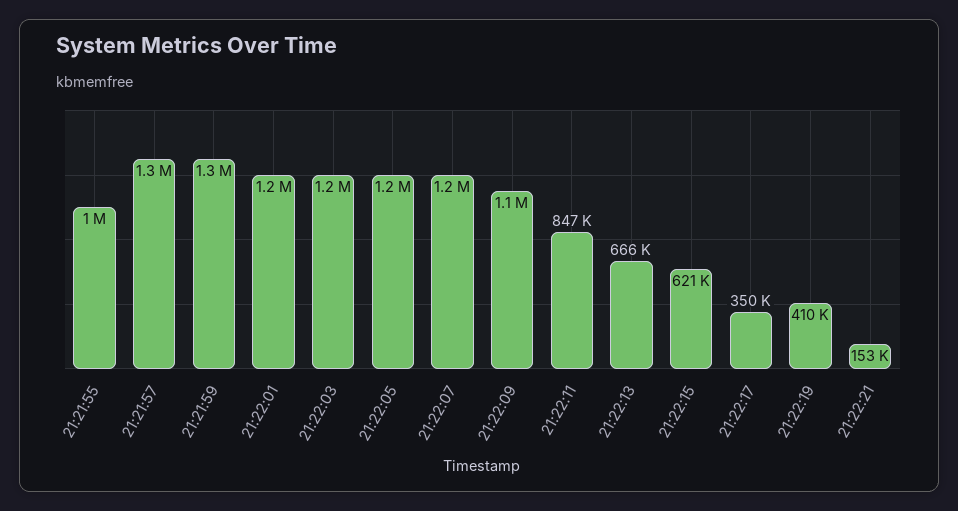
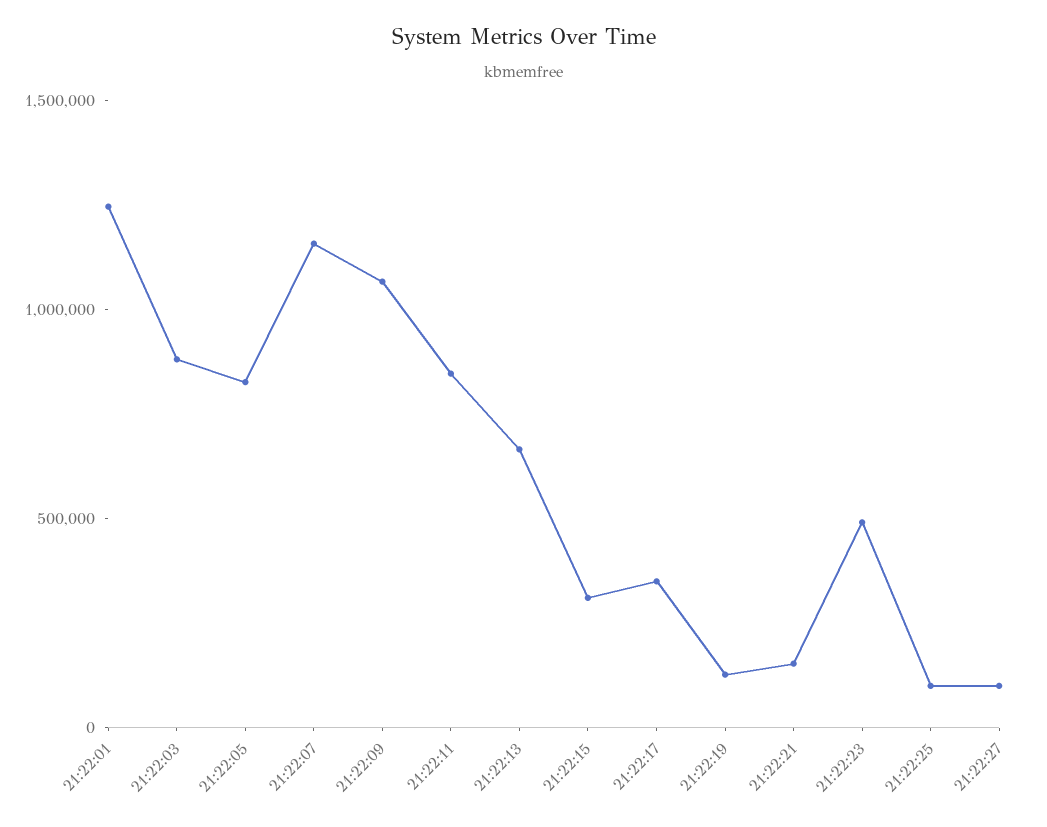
21:21:55: 1000000 -> none
21:21:57: 1300000 -> none
21:21:59: 1300000 -> none
21:22:03: 1200000 -> 900000
21:22:05: 1200000 -> 800000
21:22:15: 621000 -> 300000
21:22:19: 410000 -> 100000
21:22:23: none -> 500000
21:22:25: none -> 100000
21:22:27: none -> 100000

